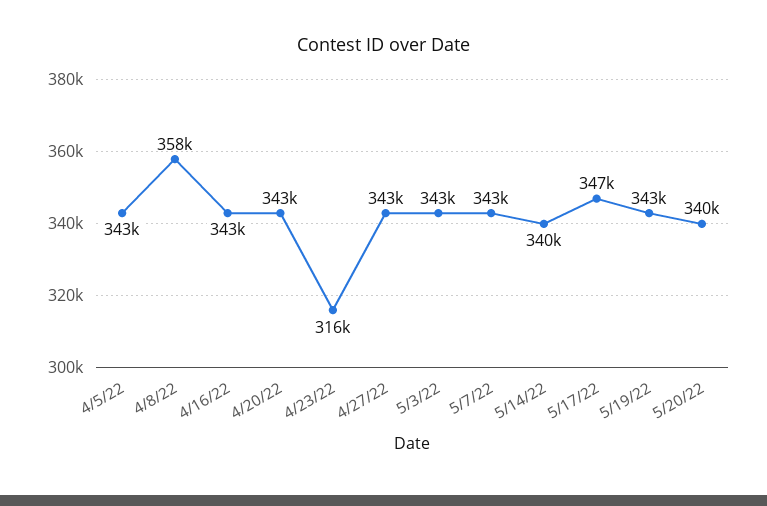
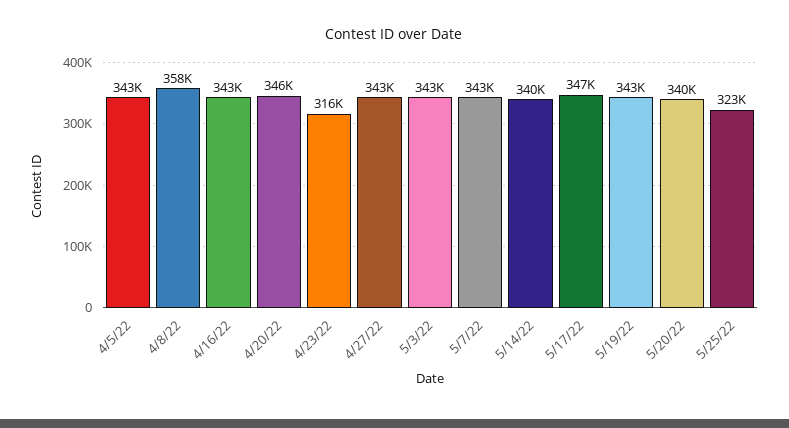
4/20/22: 343000 -> 346000
5/25/22: none -> 323000

